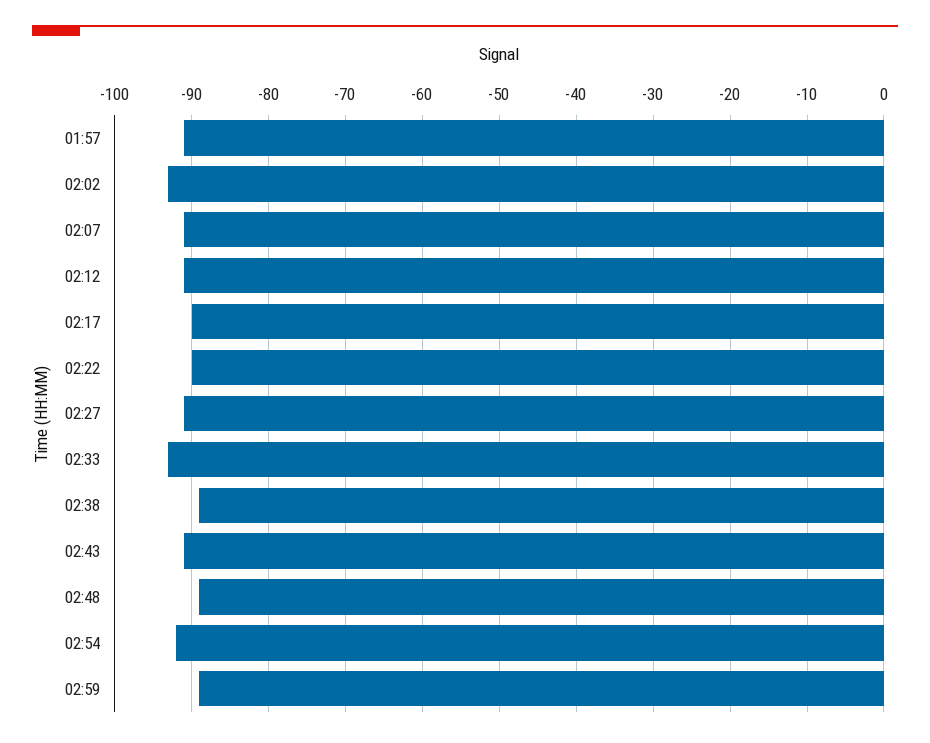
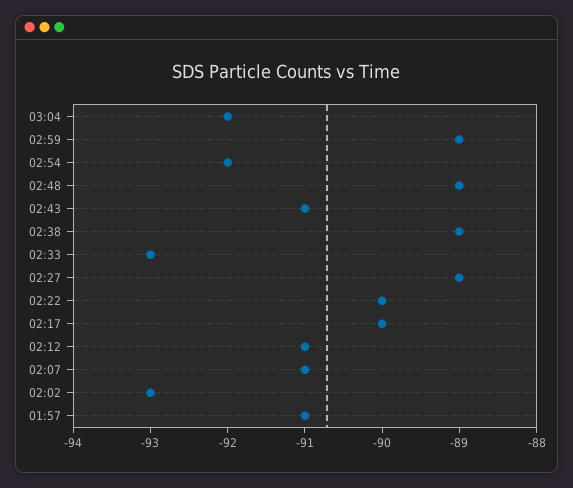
02:27: -91 -> -89
03:04: none -> -92

